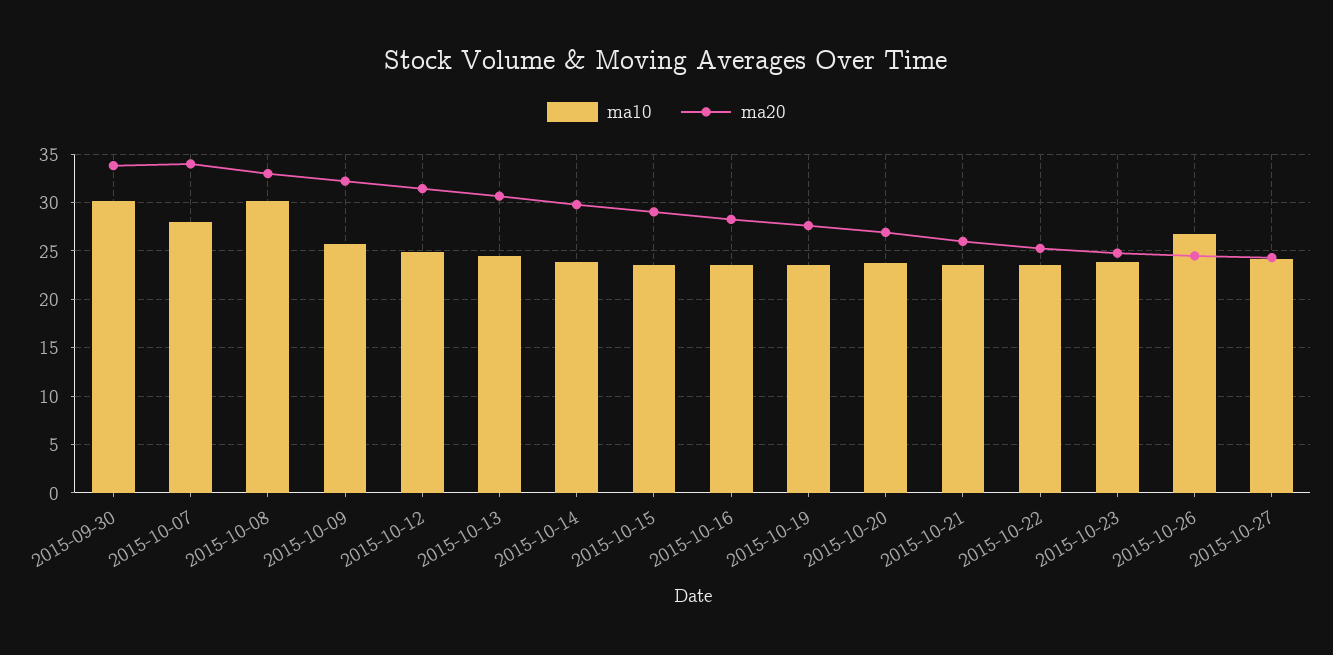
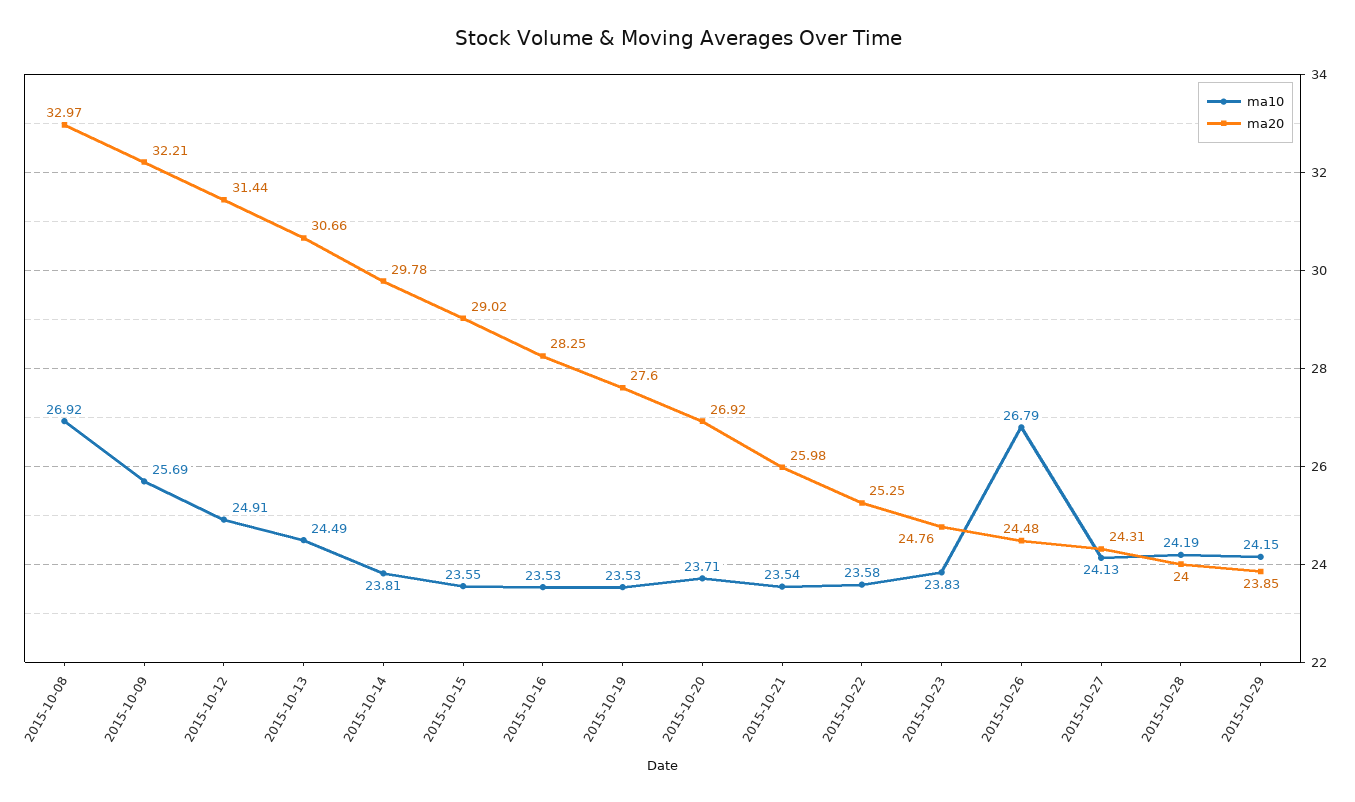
ma10, 2015-09-30: 30 -> none
ma20, 2015-09-30: 34 -> none
ma10, 2015-10-07: 28 -> none
ma20, 2015-10-07: 34 -> none
ma10, 2015-10-08: 30 -> 26.92
ma10, 2015-10-28: none -> 24.19
ma20, 2015-10-28: none -> 24
ma10, 2015-10-29: none -> 24.15
ma20, 2015-10-29: none -> 23.85

